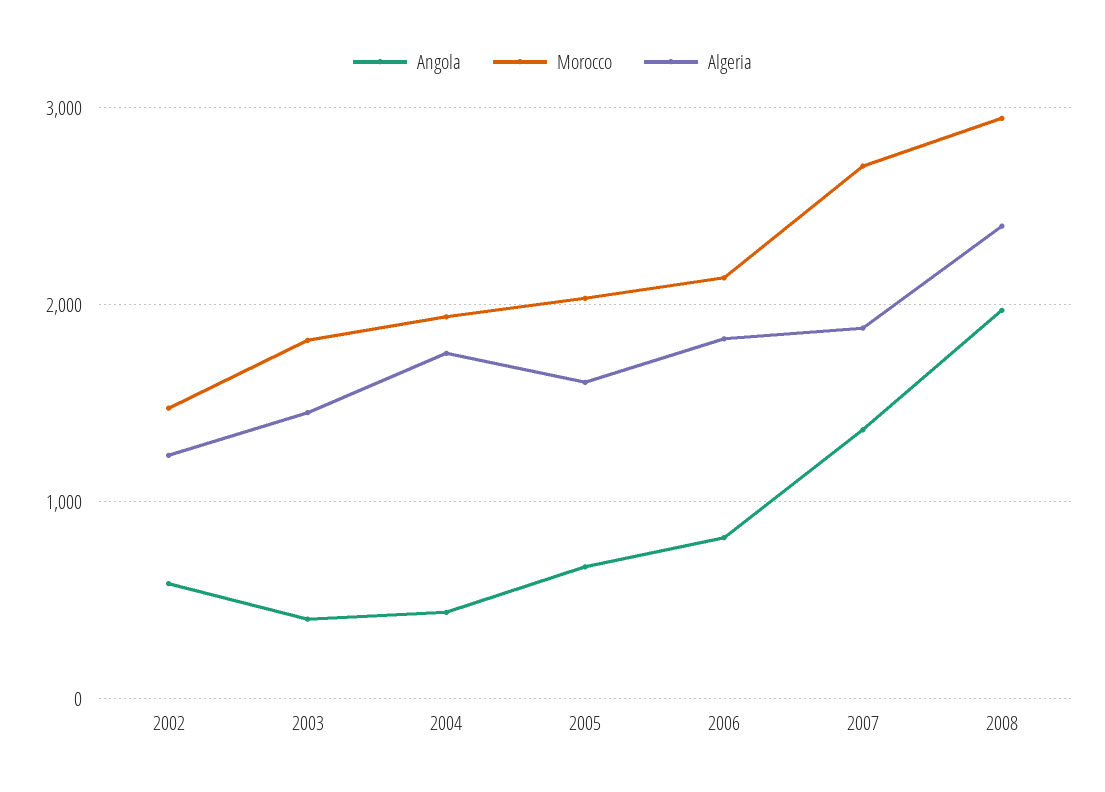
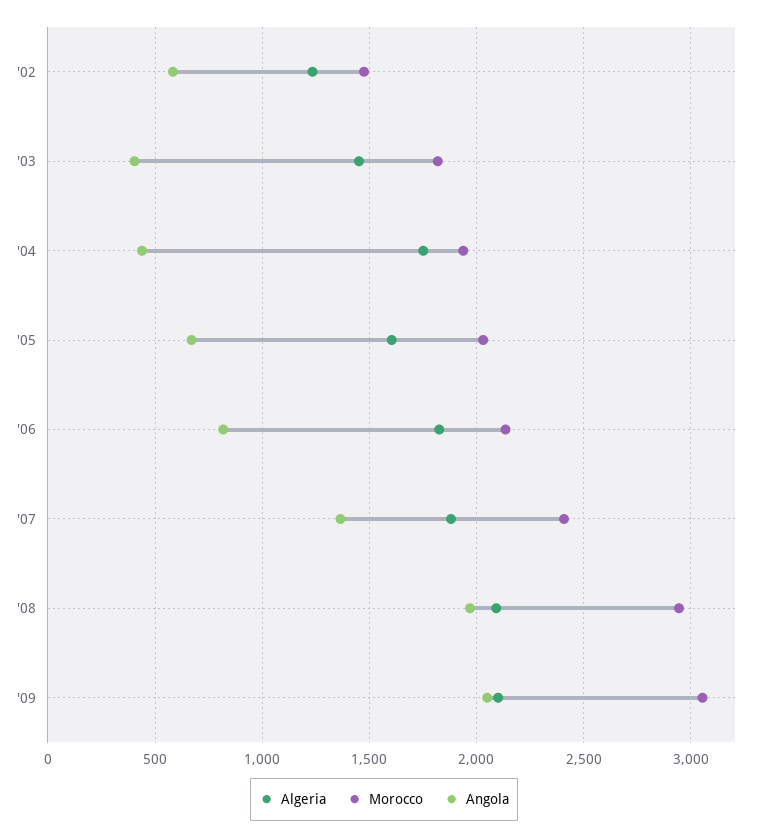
Morocco, 2007: 2700 -> 2400
Algeria, 2008: 2400 -> 2100
Algeria, '09: none -> 2100
Morocco, '09: none -> 3050
Angola, '09: none -> 2050

